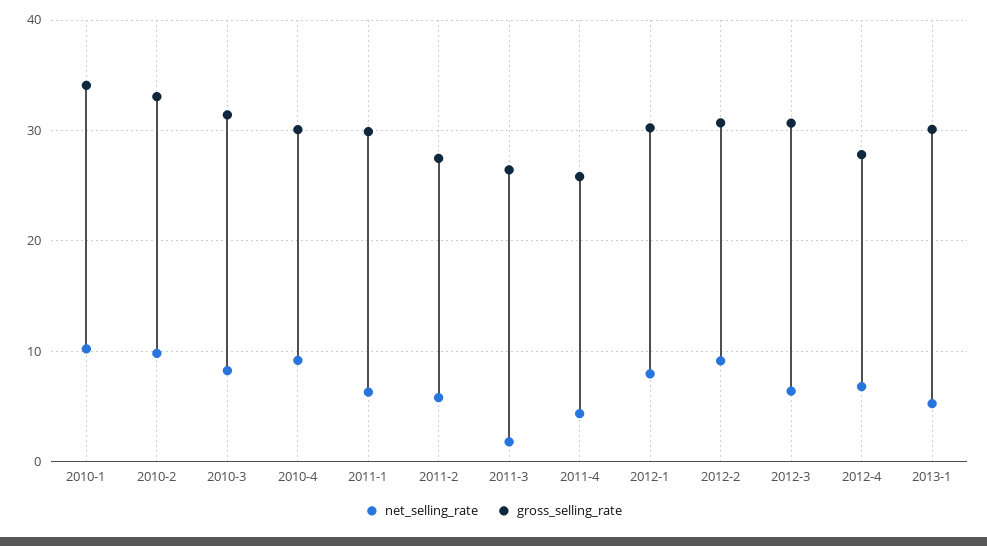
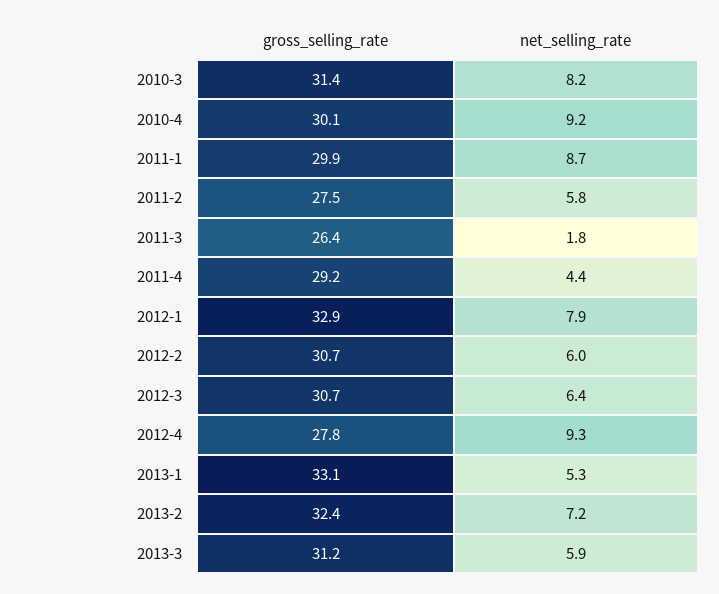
net_selling_rate, 2010-1: 10 -> none
gross_selling_rate, 2010-1: 34 -> none
net_selling_rate, 2010-2: 10 -> none
gross_selling_rate, 2010-2: 33 -> none
net_selling_rate, 2011-1: 6 -> 8.7
gross_selling_rate, 2011-4: 26 -> 29.2
gross_selling_rate, 2012-1: 30 -> 32.9
net_selling_rate, 2012-2: 9 -> 6
net_selling_rate, 2012-4: 7 -> 9.3
gross_selling_rate, 2013-1: 30 -> 33.1
gross_selling_rate, 2013-2: none -> 32.4
net_selling_rate, 2013-2: none -> 7.2
gross_selling_rate, 2013-3: none -> 31.2
net_selling_rate, 2013-3: none -> 5.9

